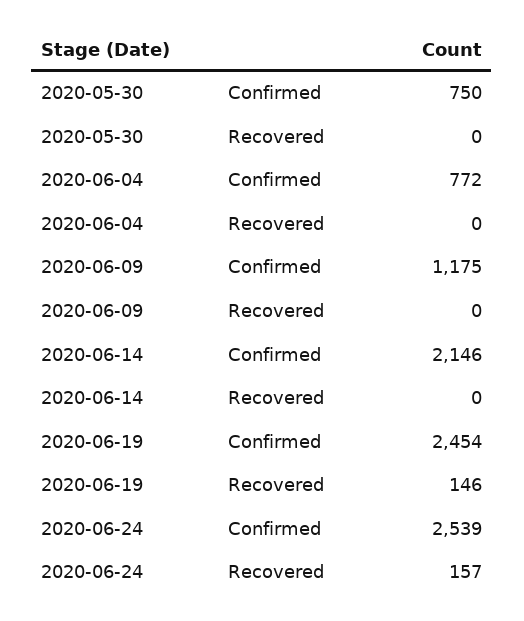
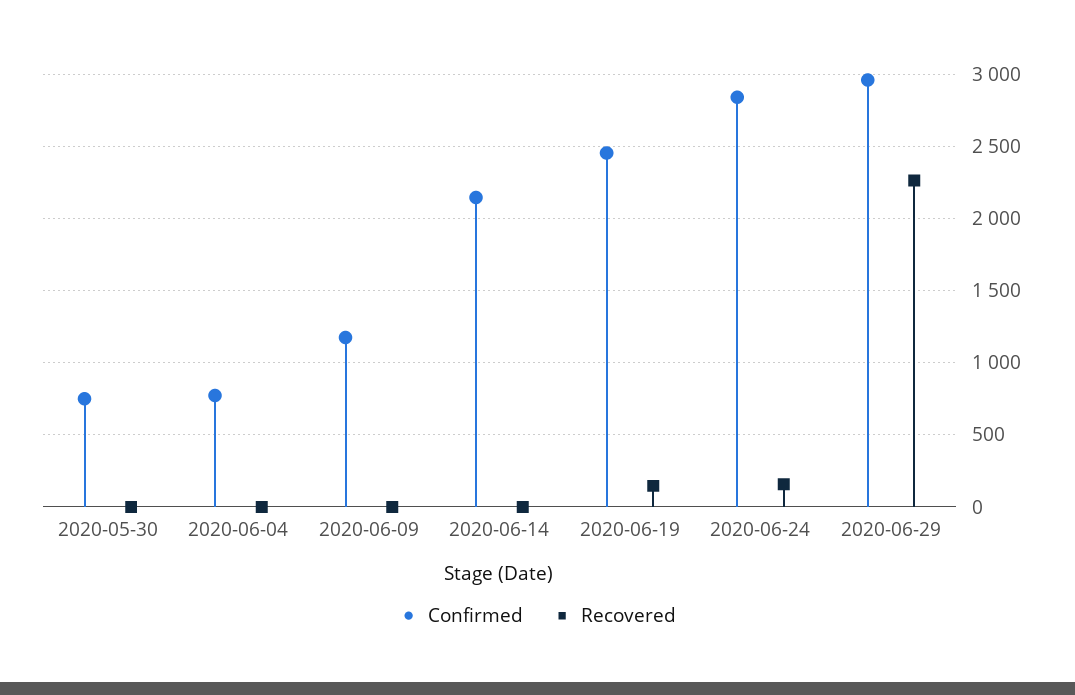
Confirmed, 2020-06-24: 2539 -> 2850
Confirmed, 2020-06-29: none -> 2950
Recovered, 2020-06-29: none -> 2250

